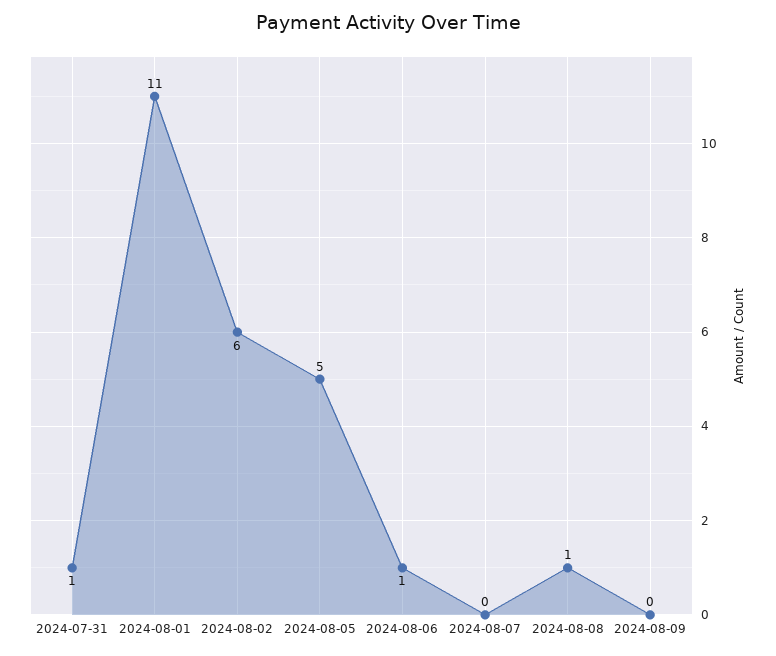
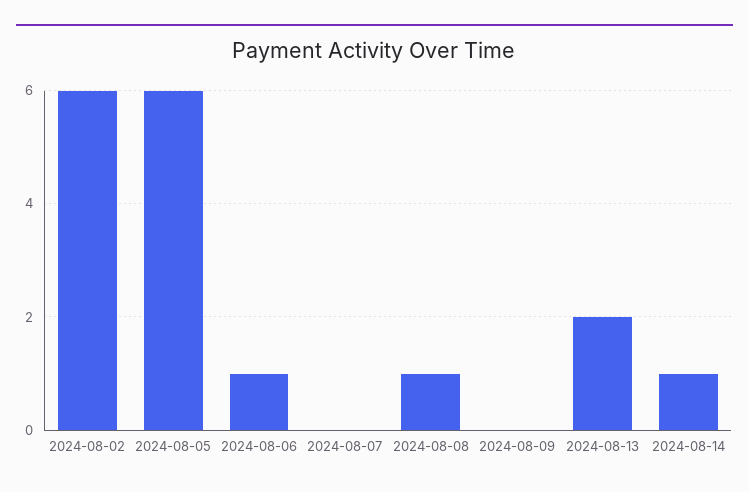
2024-07-31: 1 -> none
2024-08-01: 11 -> none
2024-08-05: 5 -> 6
2024-08-13: none -> 2
2024-08-14: none -> 1

